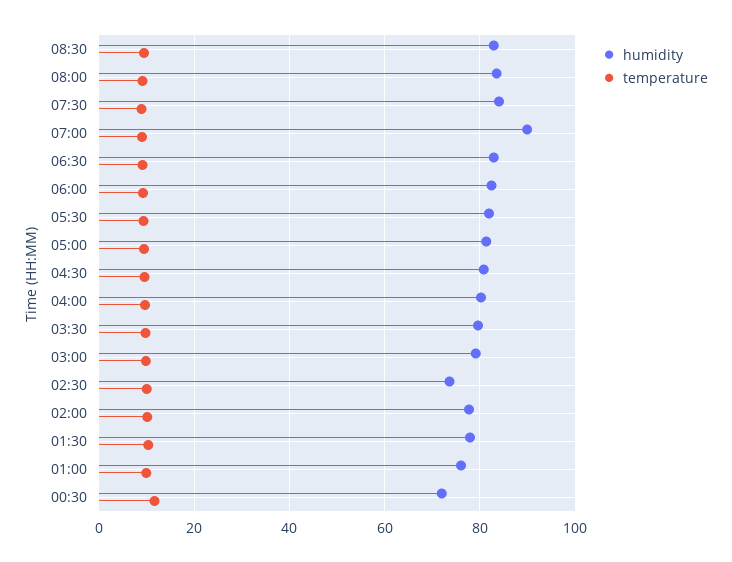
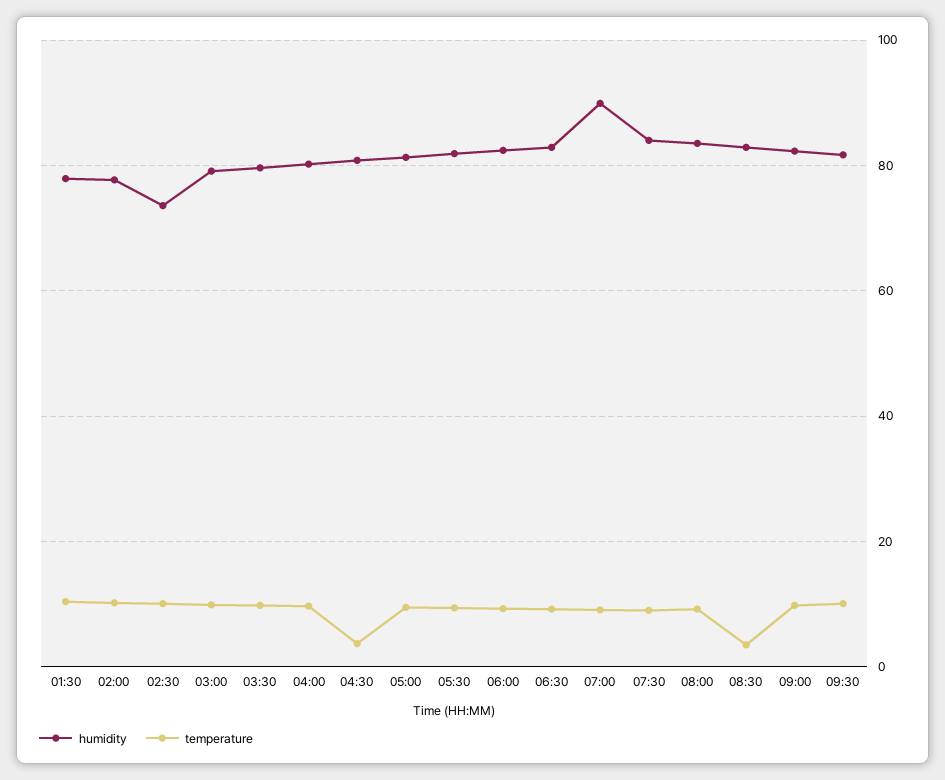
temperature, 08:30: 10 -> 4
temperature, 04:30: 10 -> 4
humidity, 01:00: 76 -> none
temperature, 01:00: 10 -> none
humidity, 00:30: 72 -> none
temperature, 00:30: 12 -> none
humidity, 09:00: none -> 82
temperature, 09:00: none -> 10
humidity, 09:30: none -> 82
temperature, 09:30: none -> 10

